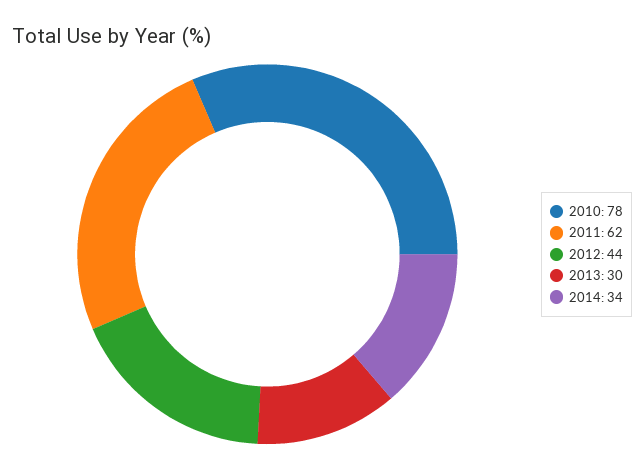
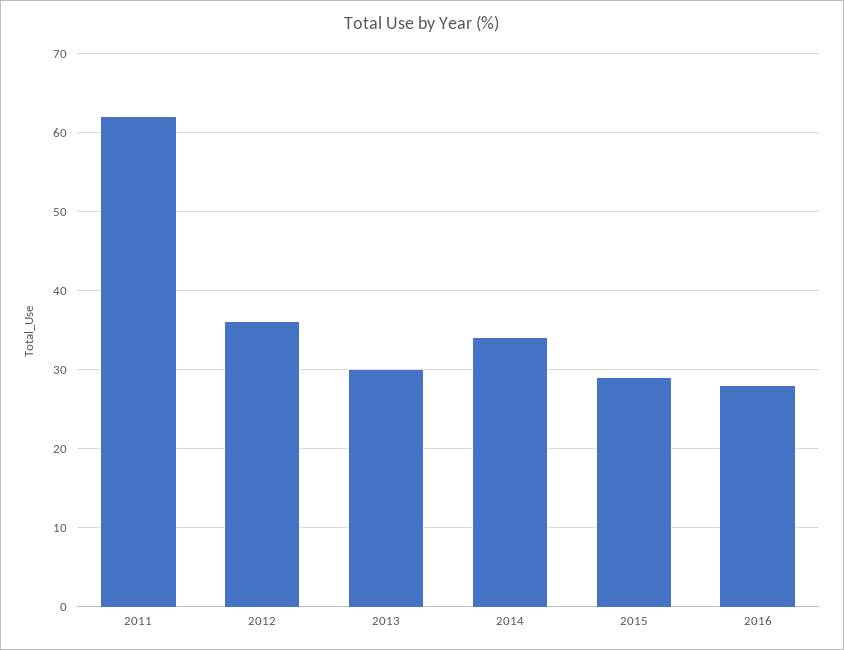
2010: 78 -> none
2012: 44 -> 36
2015: none -> 29
2016: none -> 28

